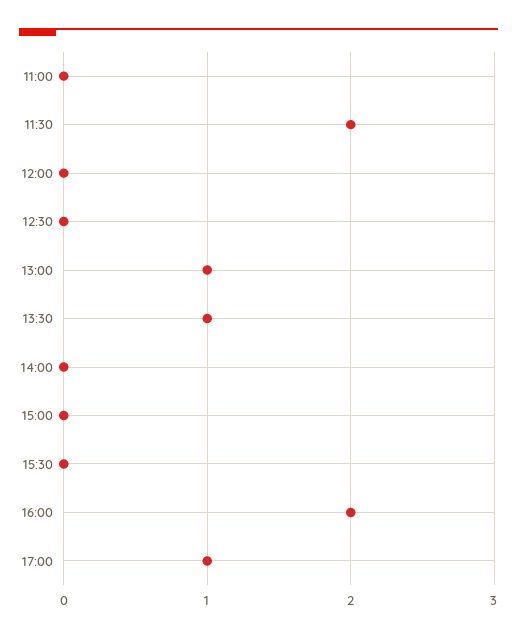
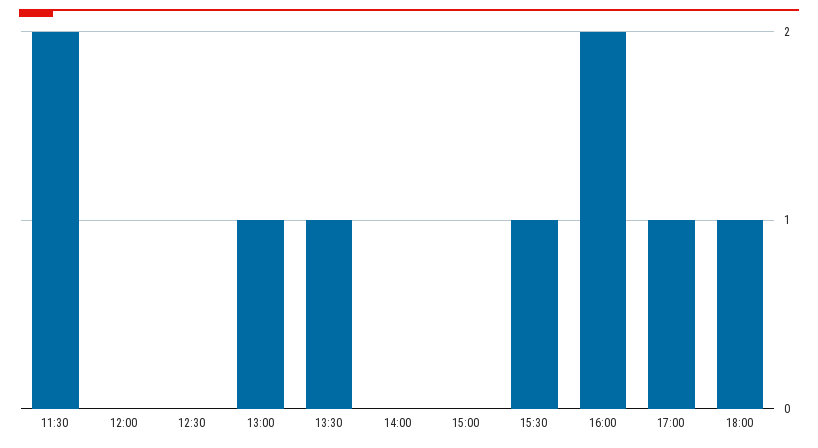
11:00: 0 -> none
15:30: 0 -> 1
18:00: none -> 1

